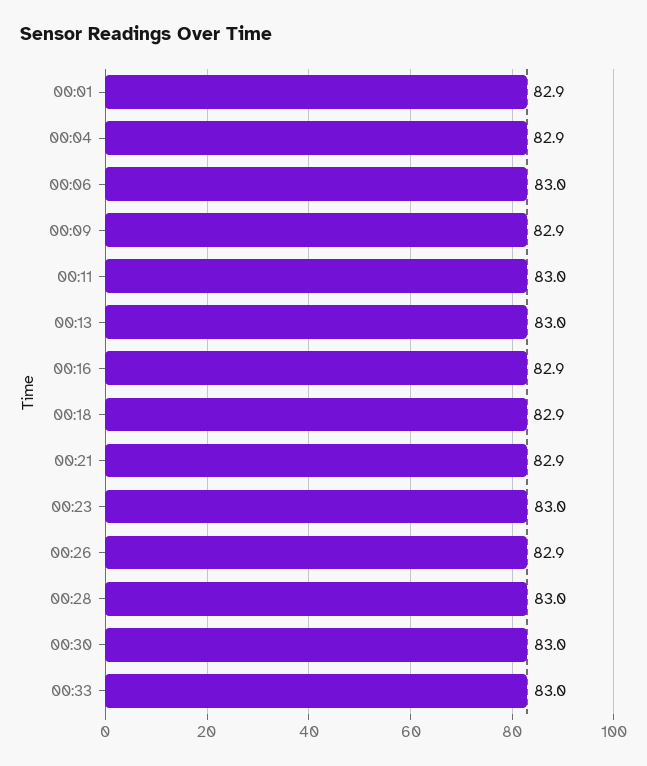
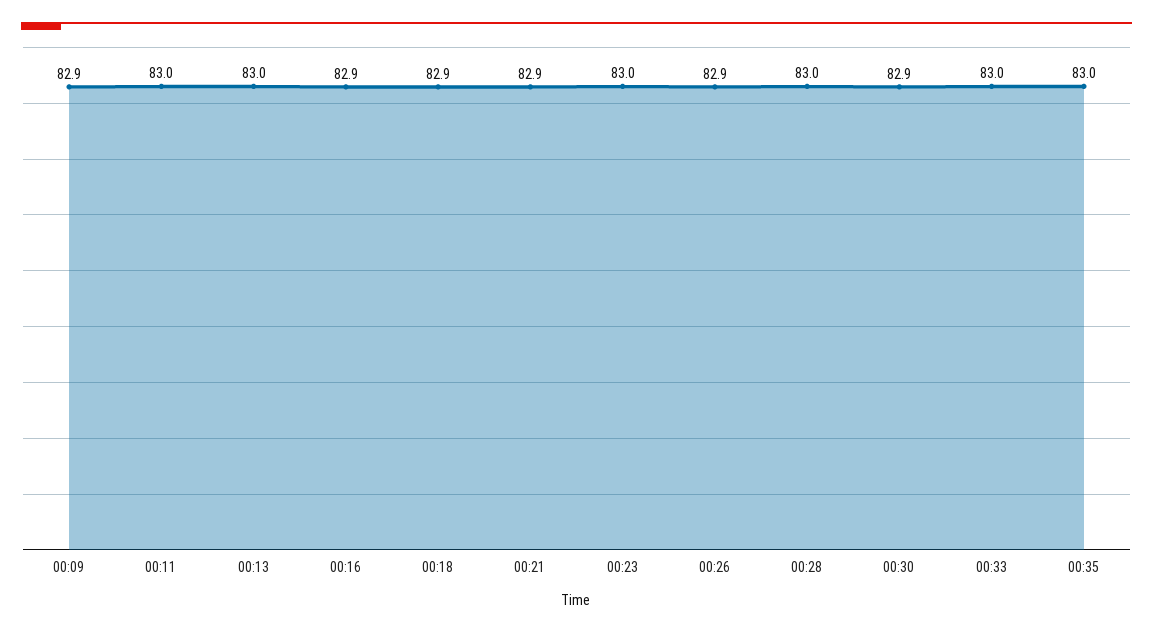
00:01: 82.9 -> none
00:04: 82.9 -> none
00:06: 83 -> none
00:30: 83 -> 82.9
00:35: none -> 83

